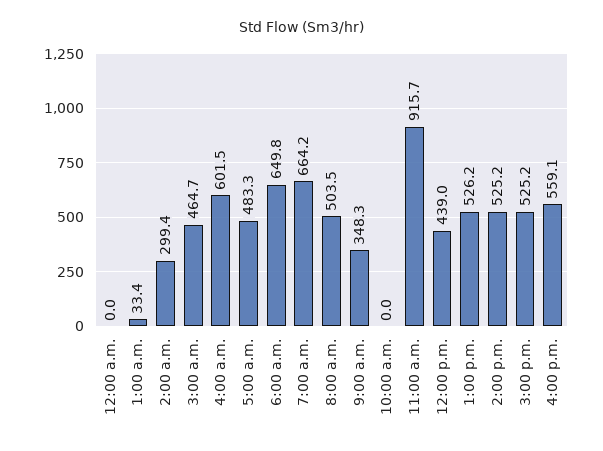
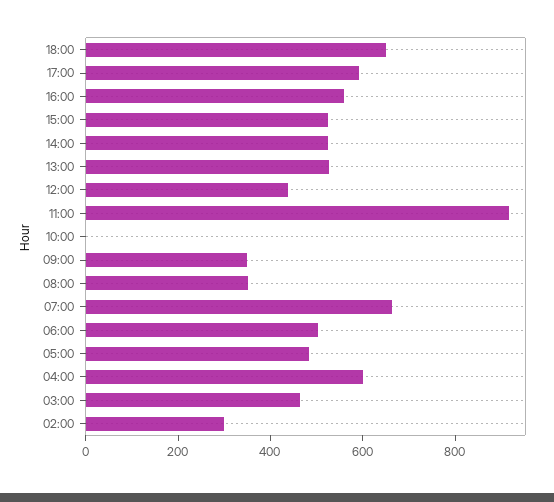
12:00 a.m.: 0 -> none
1:00 a.m.: 33.4 -> none
6:00 a.m.: 649.8 -> 500
8:00 a.m.: 503.5 -> 350
18:00: none -> 650
17:00: none -> 600

